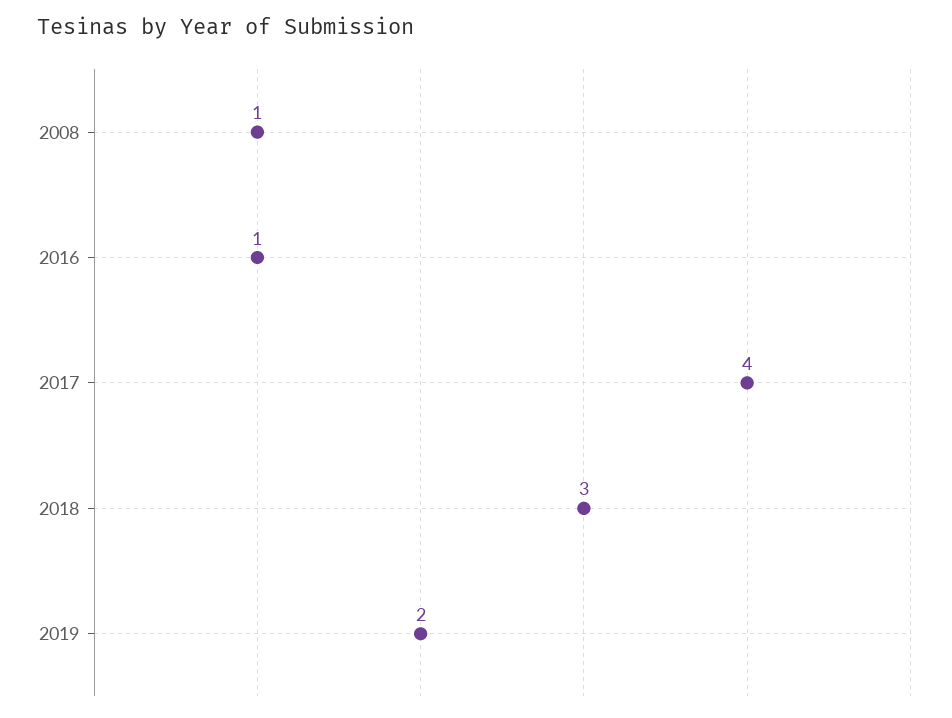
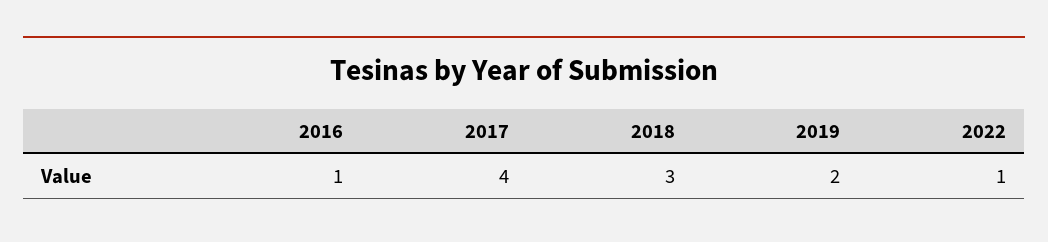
2008: 1 -> none
2022: none -> 1

